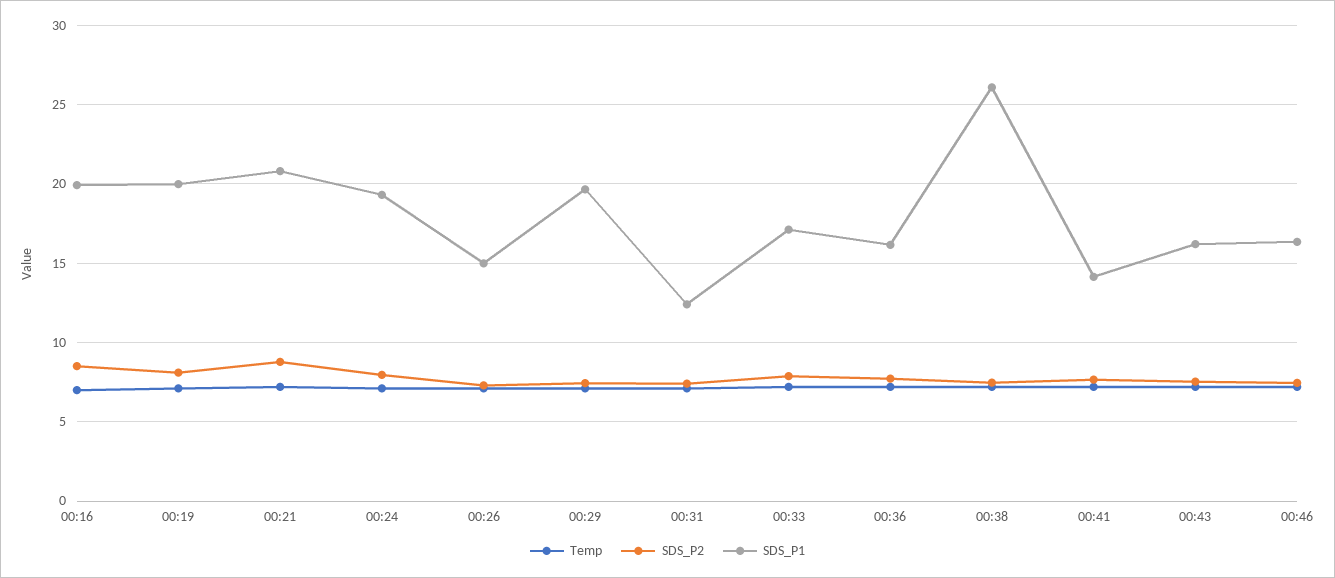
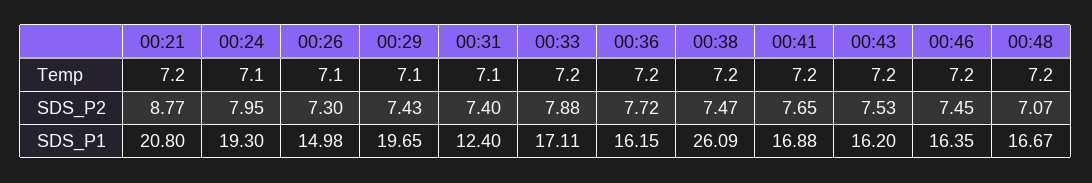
Temp, 00:16: 7 -> none
SDS_P2, 00:16: 8.5 -> none
SDS_P1, 00:16: 20 -> none
Temp, 00:19: 7 -> none
SDS_P2, 00:19: 8 -> none
SDS_P1, 00:19: 20 -> none
SDS_P1, 00:41: 14 -> 16.88
Temp, 00:48: none -> 7.2
SDS_P2, 00:48: none -> 7.07
SDS_P1, 00:48: none -> 16.67

